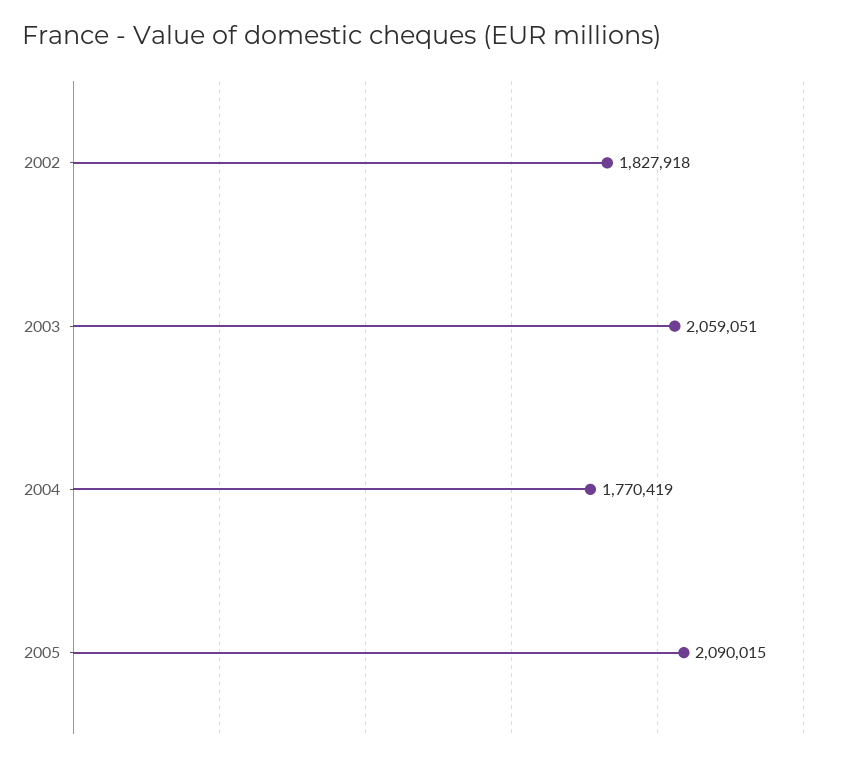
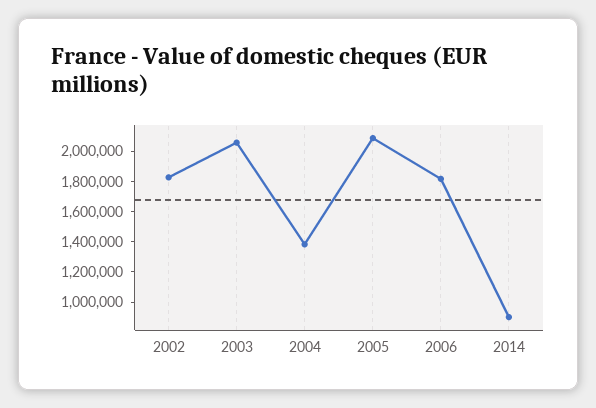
2004: 1770419 -> 1400000
2006: none -> 1800000
2014: none -> 900000

